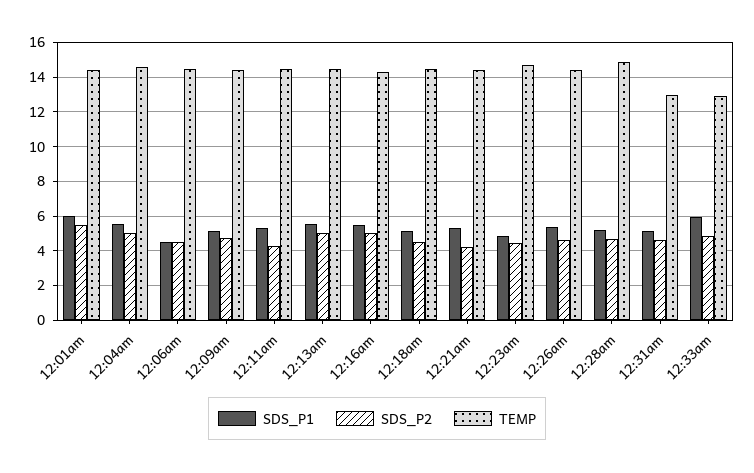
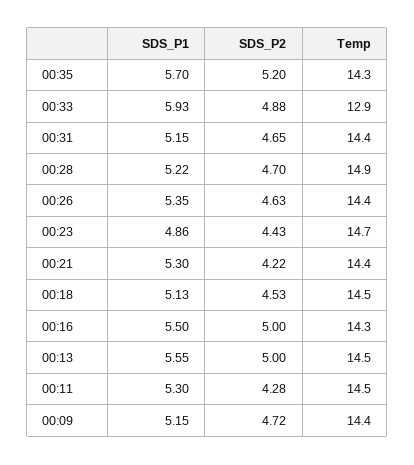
SDS_P1, 12:01am: 6 -> none
SDS_P2, 12:01am: 5.5 -> none
TEMP, 12:01am: 14.5 -> none
SDS_P1, 12:04am: 5.5 -> none
SDS_P2, 12:04am: 5 -> none
TEMP, 12:04am: 14.5 -> none
SDS_P1, 12:06am: 4.5 -> none
SDS_P2, 12:06am: 4.5 -> none
TEMP, 12:06am: 14.5 -> none
TEMP, 12:31am: 13 -> 14.4
SDS_P1, 00:35: none -> 5.7
SDS_P2, 00:35: none -> 5.2
TEMP, 00:35: none -> 14.3

